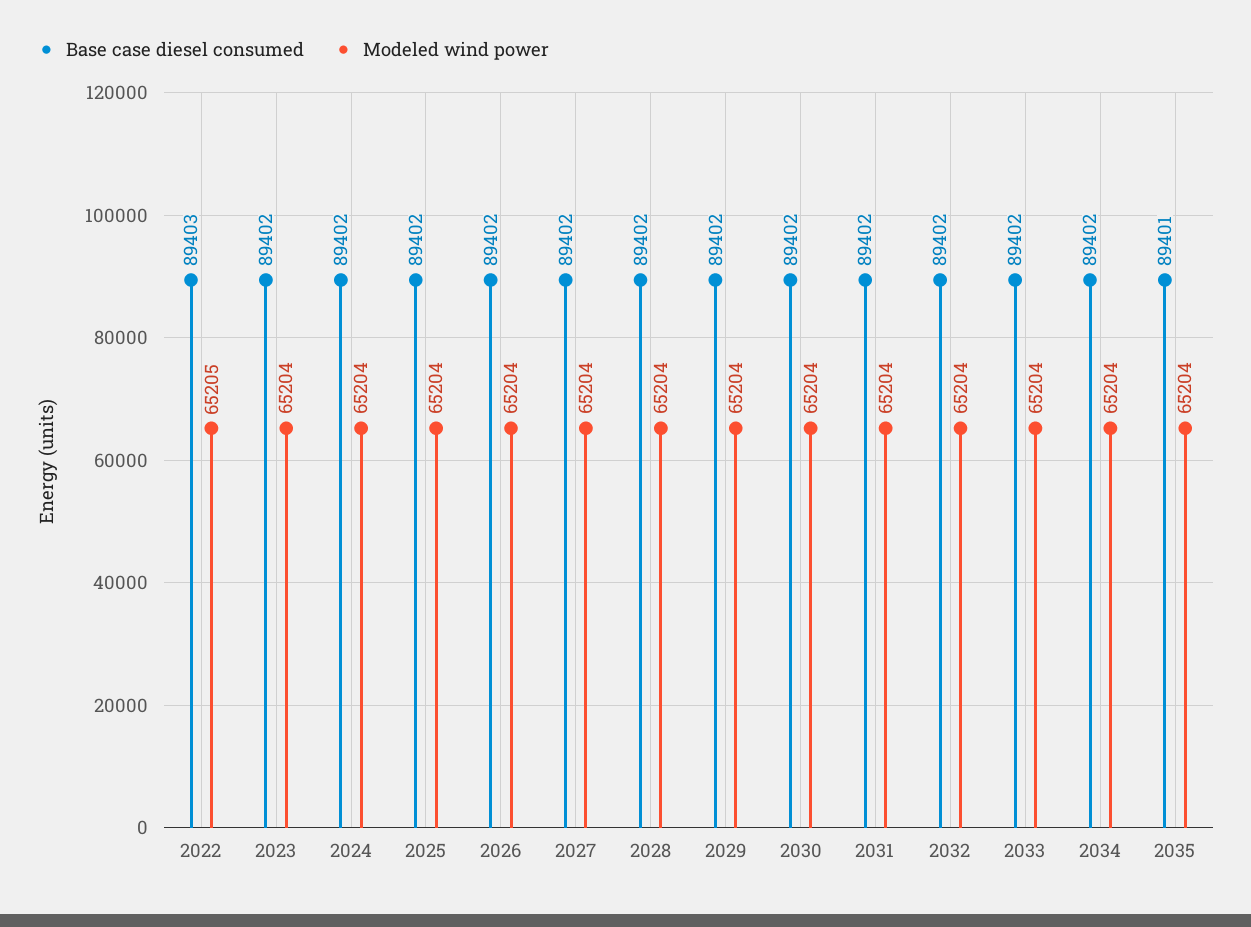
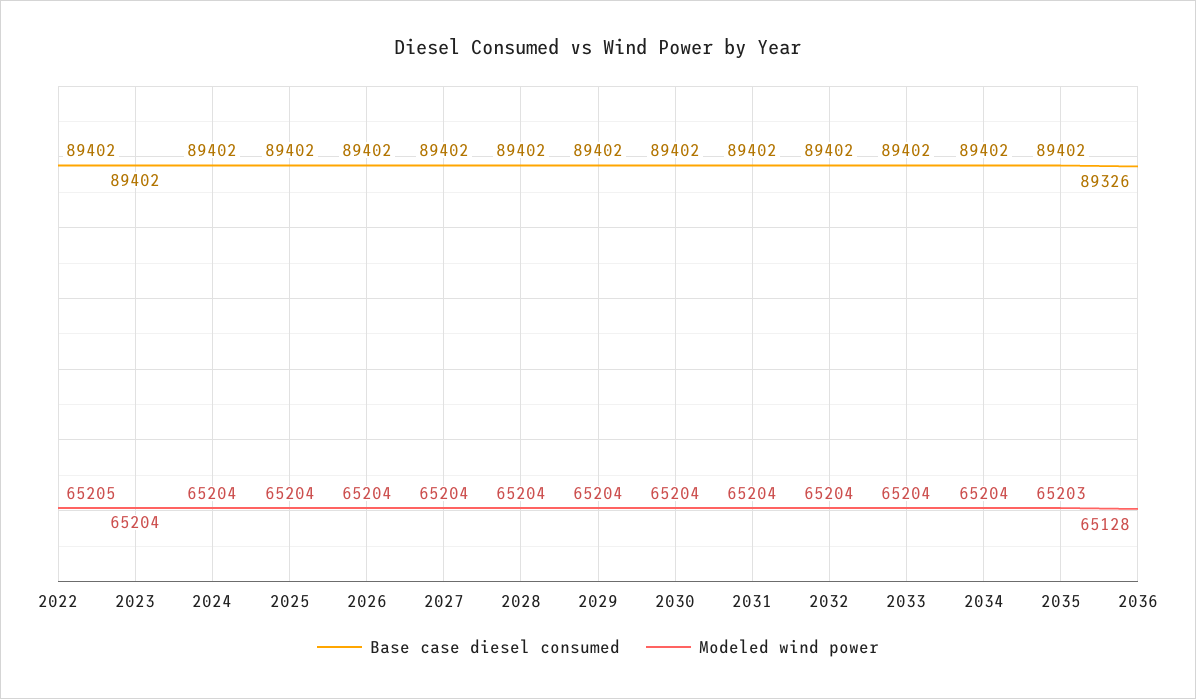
Base case diesel consumed, 2022: 89403 -> 89402
Base case diesel consumed, 2035: 89401 -> 89402
Modeled wind power, 2035: 65204 -> 65203
Base case diesel consumed, 2036: none -> 89326
Modeled wind power, 2036: none -> 65128

